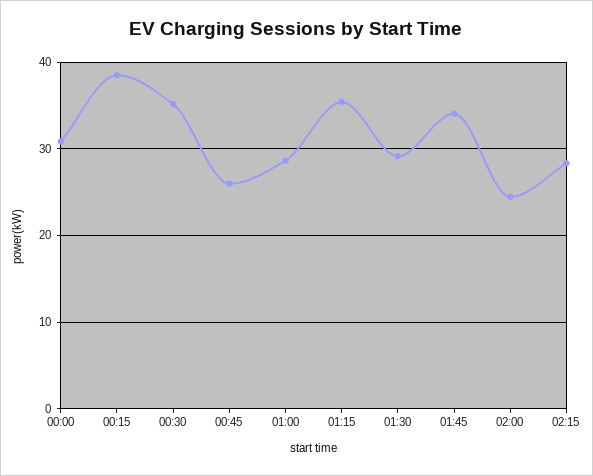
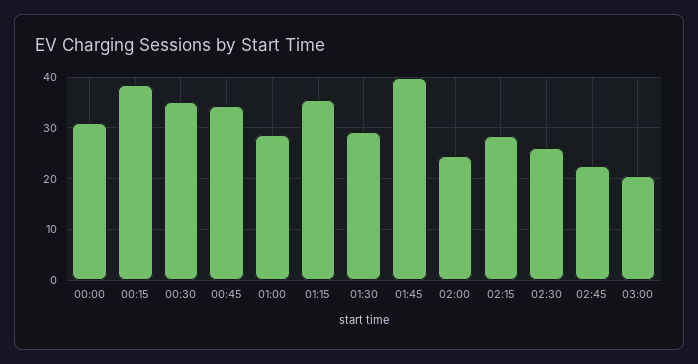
00:45: 26 -> 34
01:45: 34 -> 40
02:30: none -> 26
02:45: none -> 22
03:00: none -> 20

